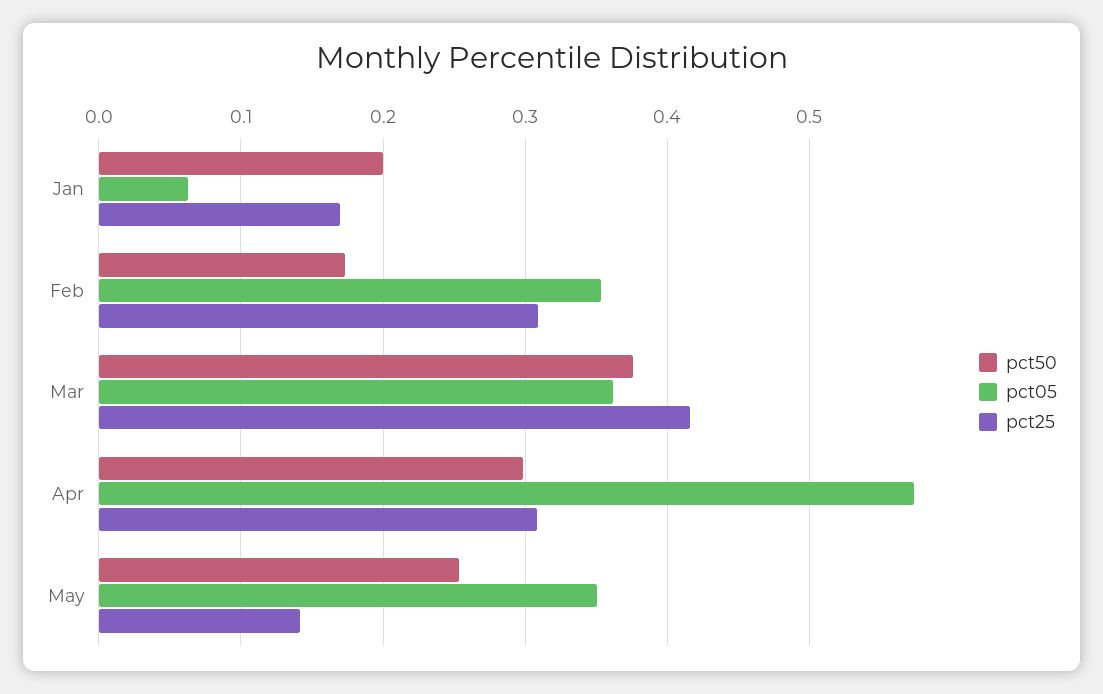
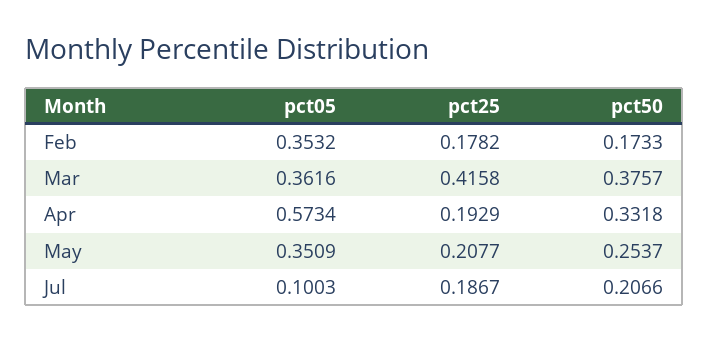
pct50, Jan: 0.2 -> none
pct05, Jan: 0.06 -> none
pct25, Jan: 0.17 -> none
pct25, Feb: 0.31 -> 0.1782
pct50, Apr: 0.3 -> 0.3318
pct25, Apr: 0.31 -> 0.1929
pct25, May: 0.14 -> 0.2077
pct05, Jul: none -> 0.1003
pct25, Jul: none -> 0.1867
pct50, Jul: none -> 0.2066

